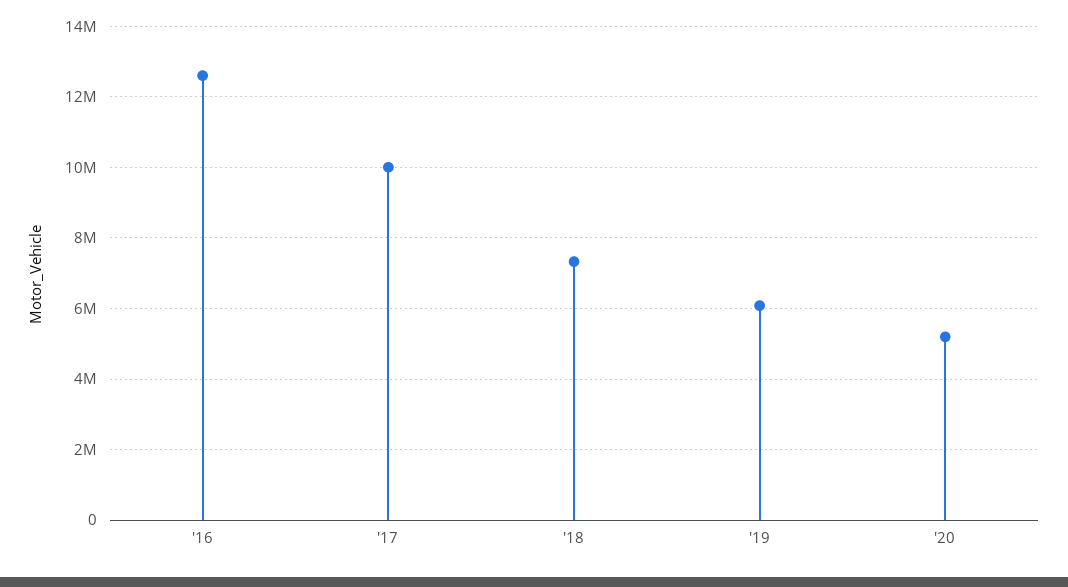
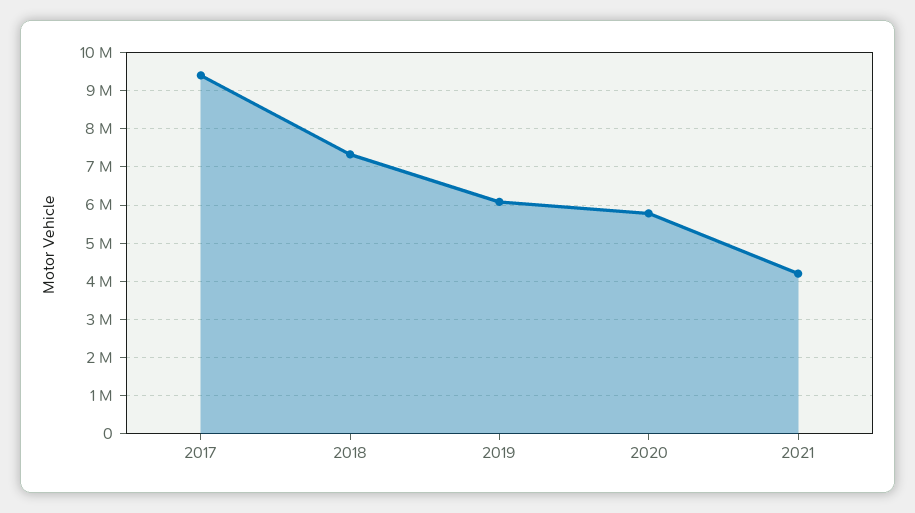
'16: 12600000 -> none
'17: 10000000 -> 9400000
'20: 5200000 -> 5800000
2021: none -> 4200000

